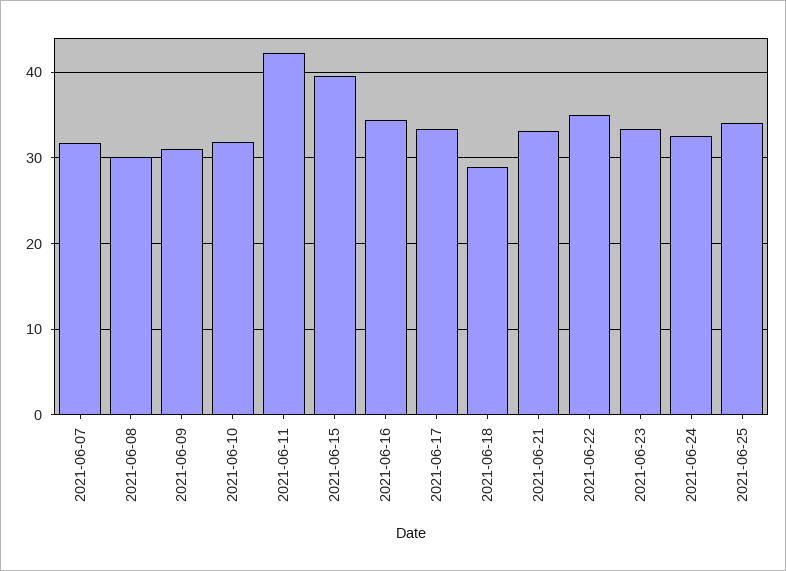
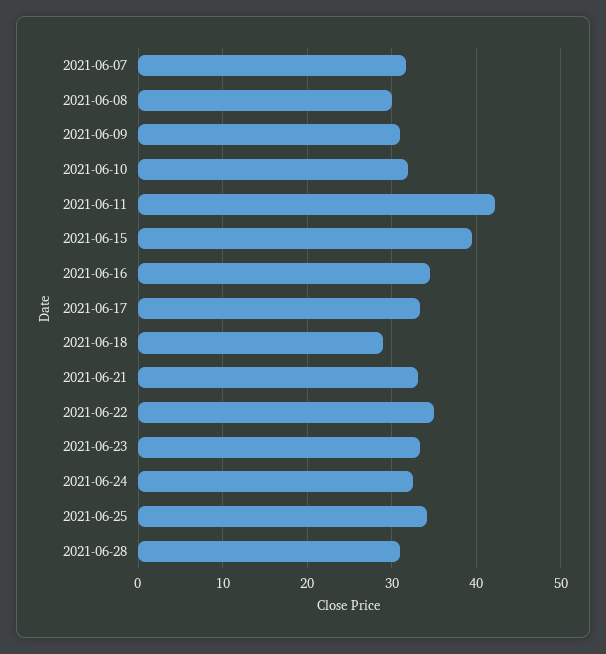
2021-06-28: none -> 31

